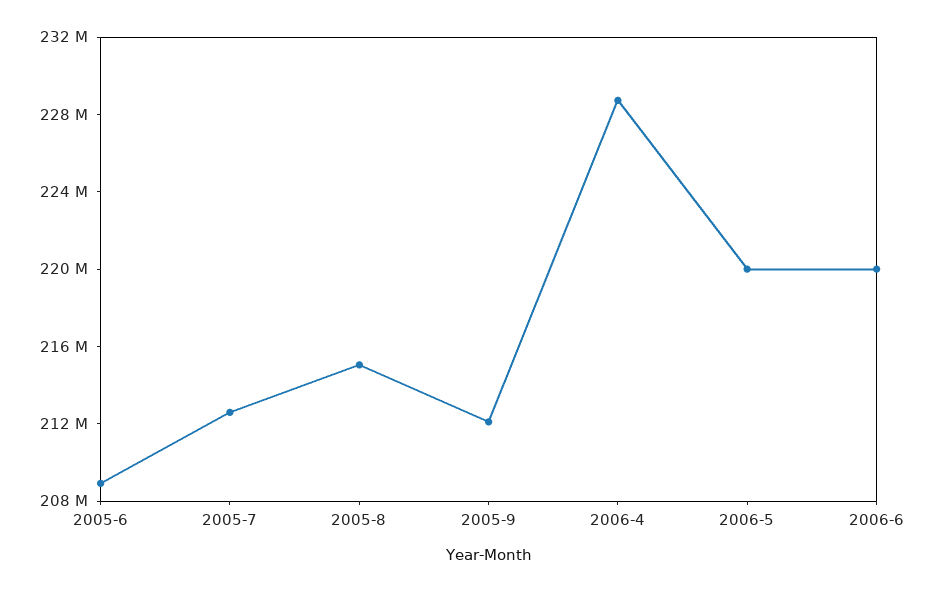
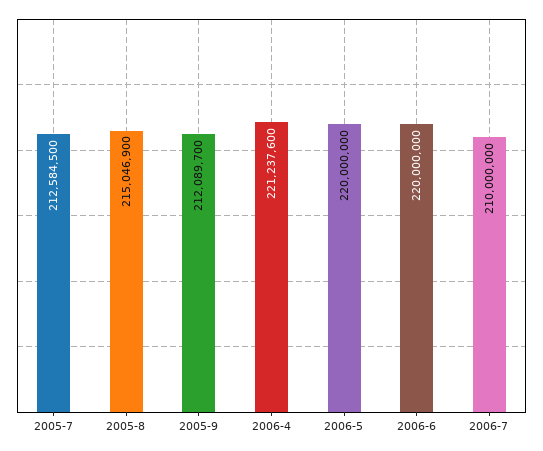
2005-6: 209000000 -> none
2006-4: 229000000 -> 221237600
2006-7: none -> 210000000

